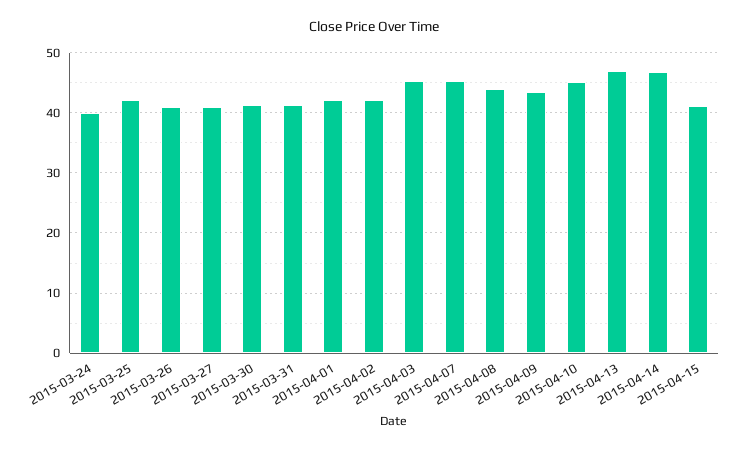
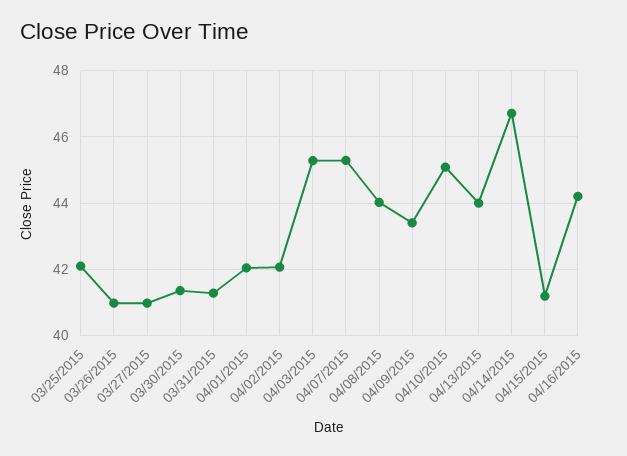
2015-03-24: 40 -> none
2015-04-13: 47 -> 44
04/16/2015: none -> 44.2

